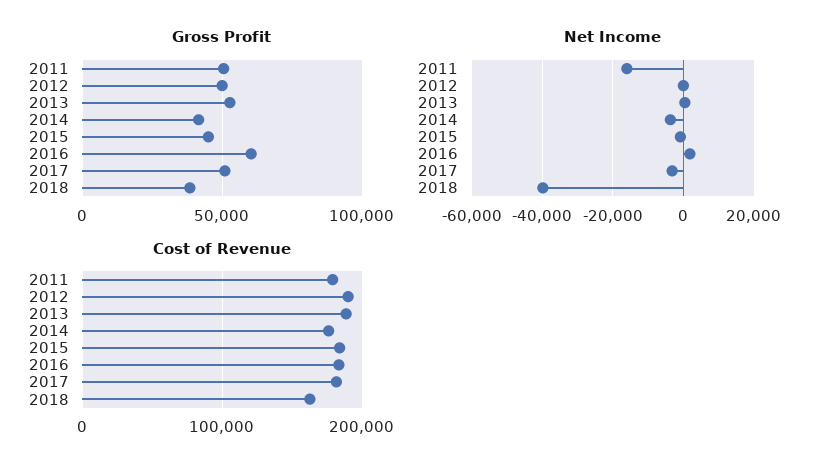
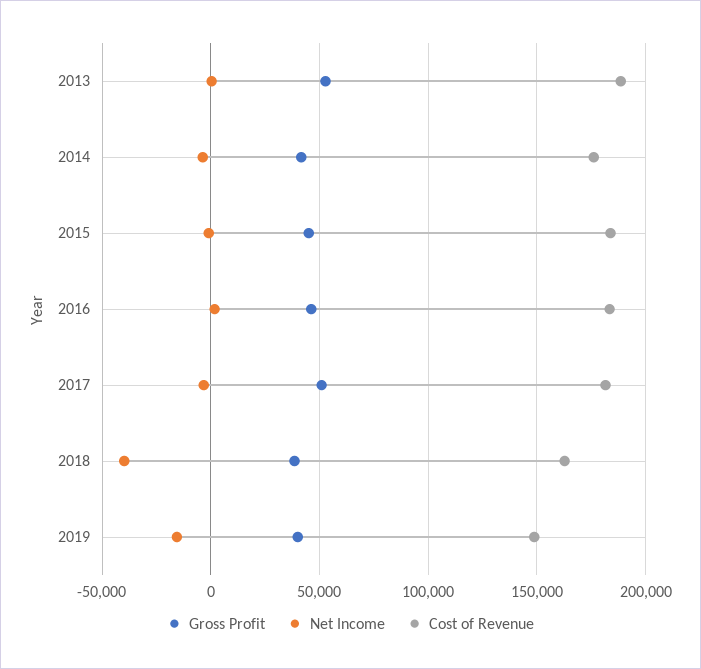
Gross Profit, 2011: 50000 -> none
Gross Profit, 2012: 50000 -> none
Gross Profit, 2016: 60000 -> 45000
Net Income, 2011: -16000 -> none
Net Income, 2012: 0 -> none
Cost of Revenue, 2011: 180000 -> none
Cost of Revenue, 2012: 190000 -> none
Gross Profit, 2019: none -> 40000
Net Income, 2019: none -> -15000
Cost of Revenue, 2019: none -> 150000

